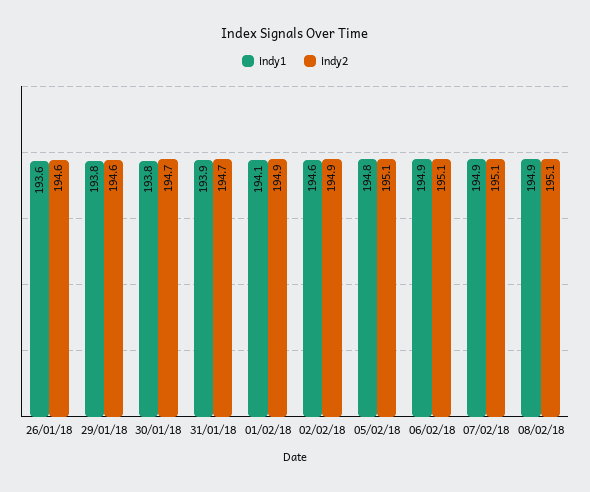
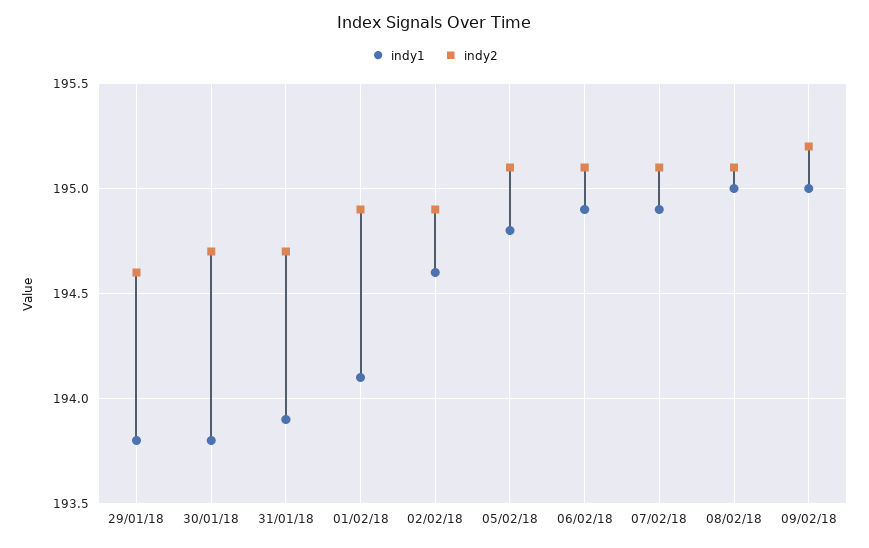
indy1, 26/01/18: 193.6 -> none
indy2, 26/01/18: 194.6 -> none
indy1, 08/02/18: 194.9 -> 195
indy1, 09/02/18: none -> 195
indy2, 09/02/18: none -> 195.2

